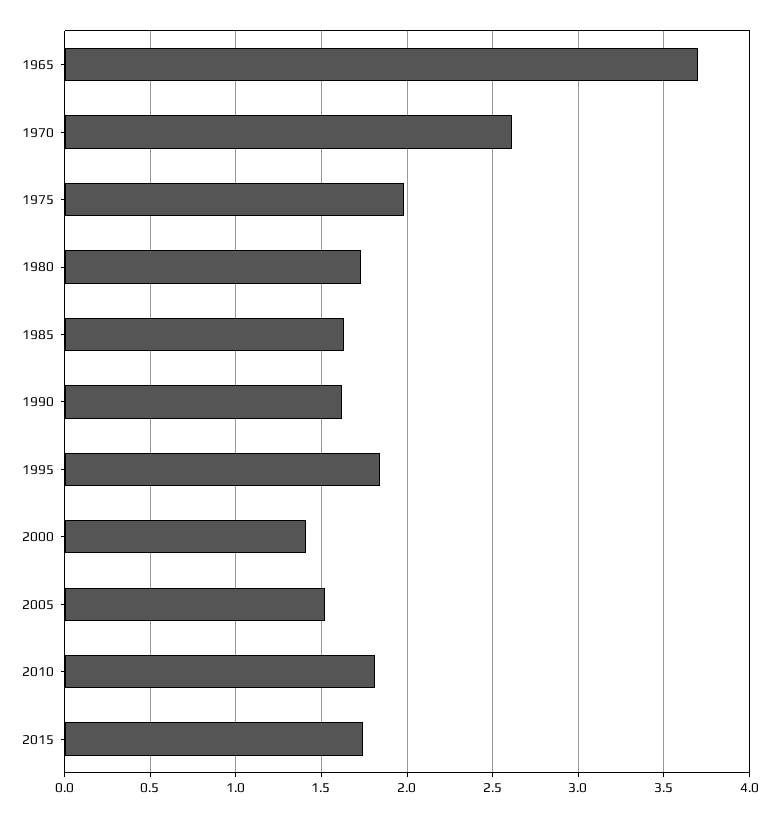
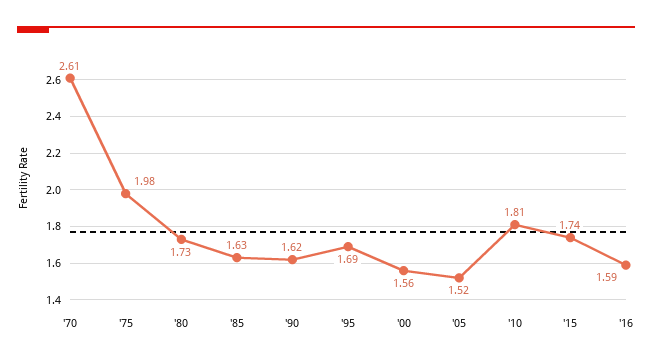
1965: 3.7 -> none
1995: 1.85 -> 1.69
2000: 1.4 -> 1.56
'16: none -> 1.59

